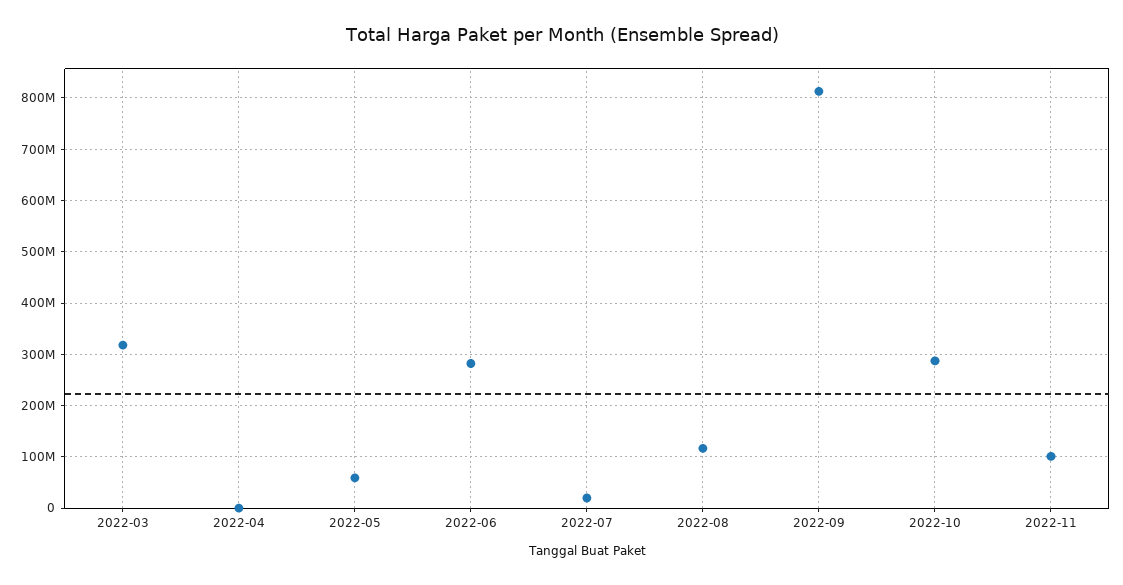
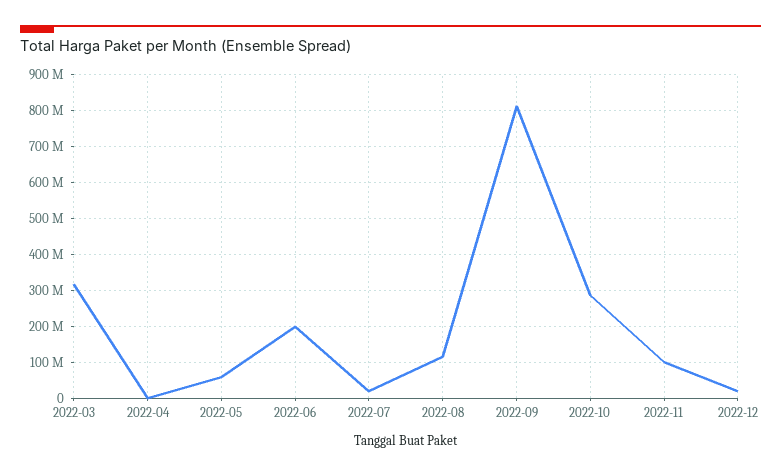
2022-06: 280000000 -> 200000000
2022-12: none -> 20000000

